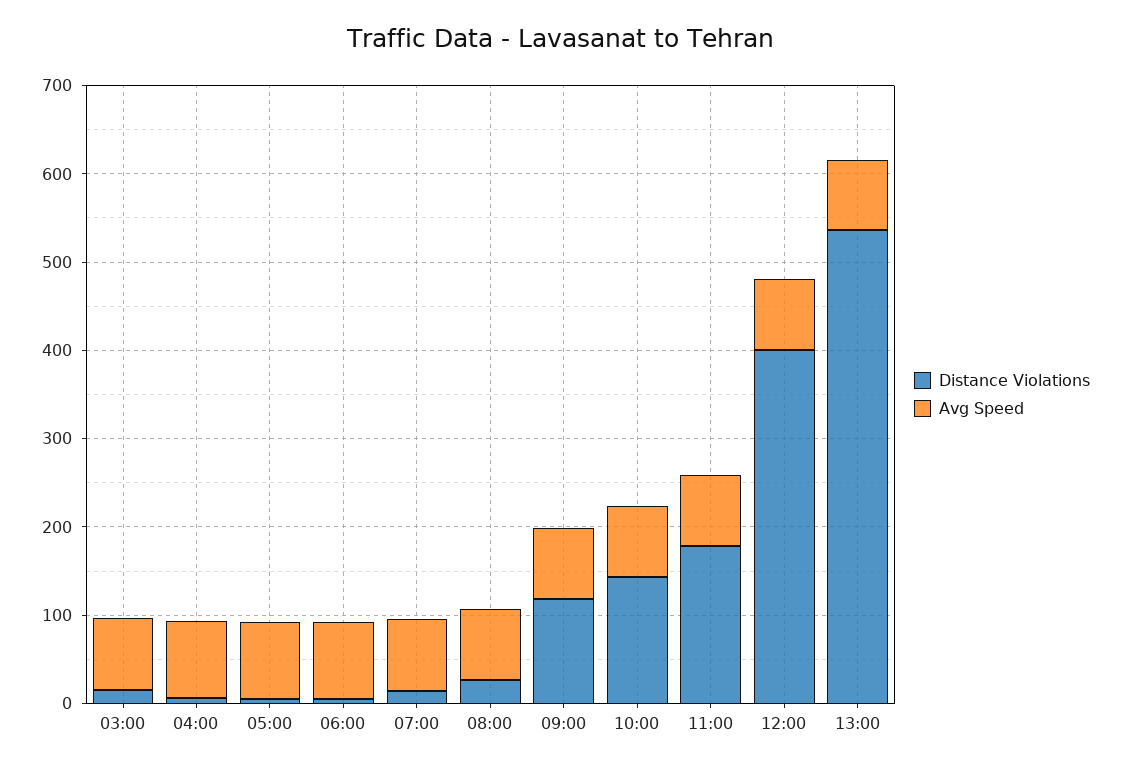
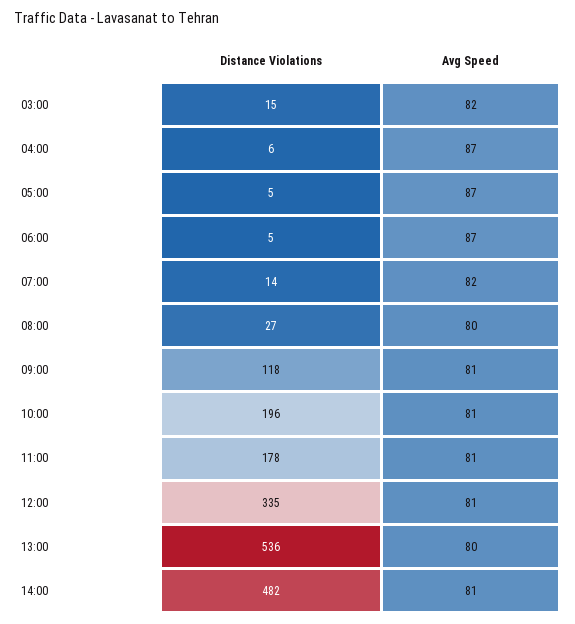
Distance Violations, 10:00: 140 -> 196
Distance Violations, 12:00: 400 -> 335
Distance Violations, 14:00: none -> 482
Avg Speed, 14:00: none -> 81

